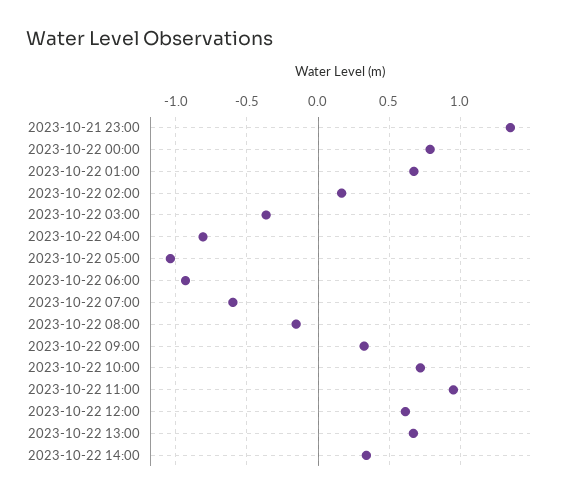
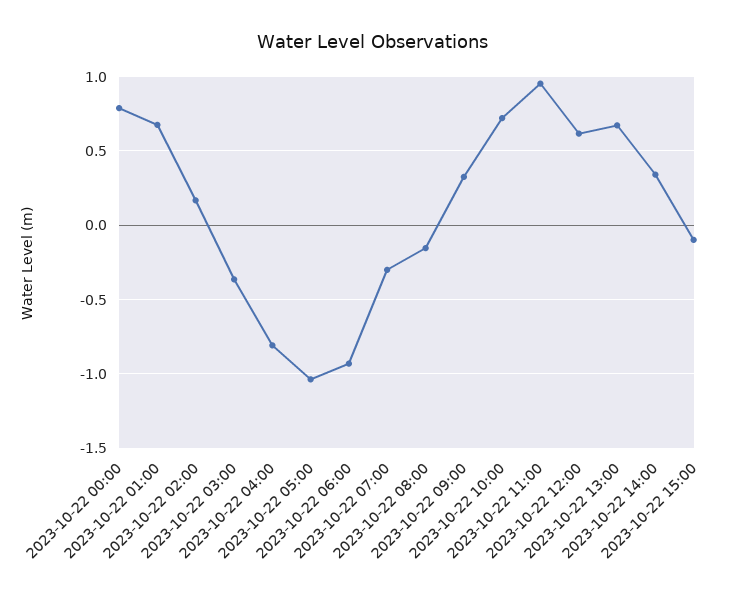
2023-10-21 23:00: 1.35 -> none
2023-10-22 07:00: -0.6 -> -0.3
2023-10-22 15:00: none -> -0.1

